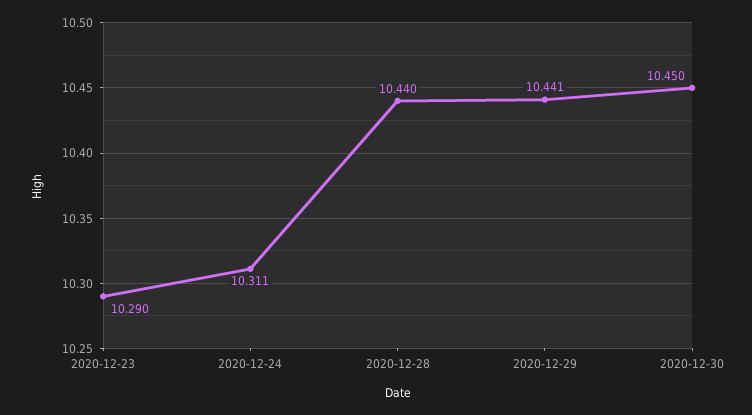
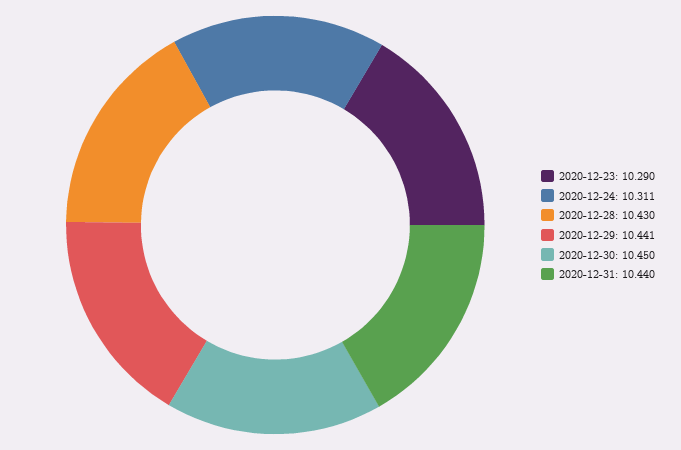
2020-12-28: 10.44 -> 10.43
2020-12-31: none -> 10.44

